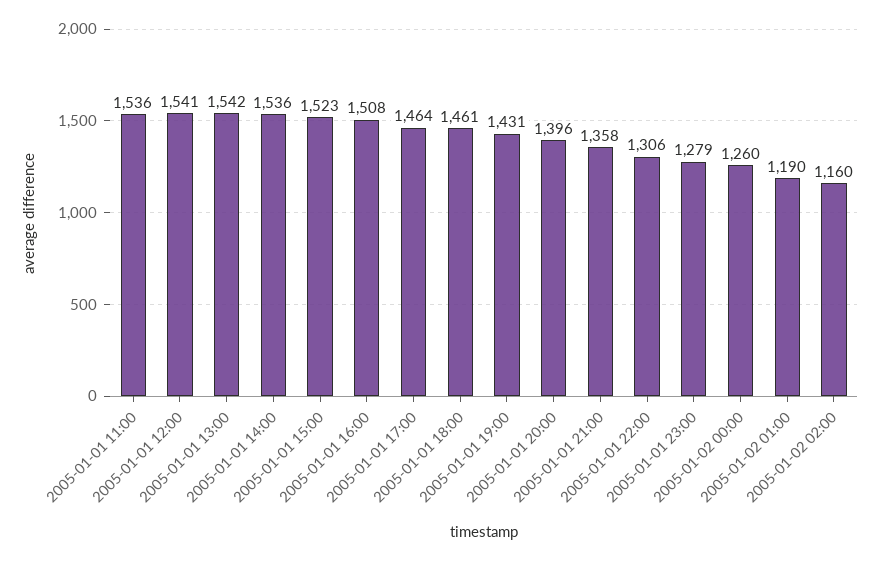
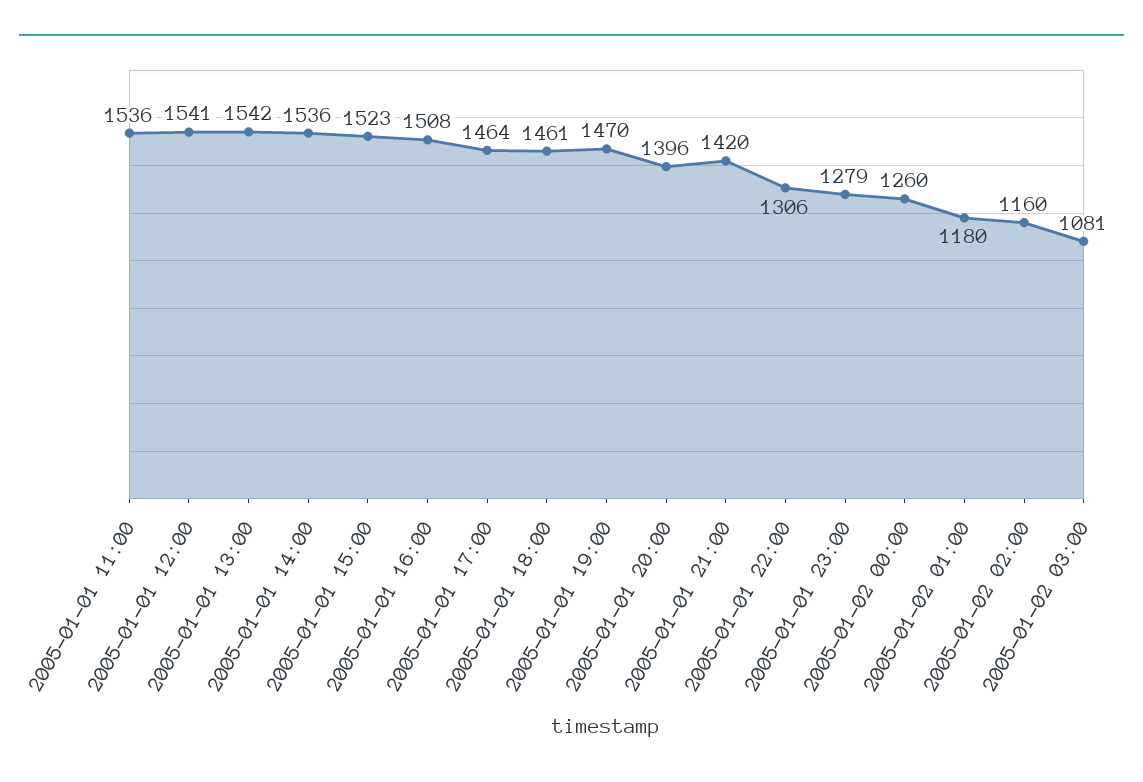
2005-01-01 19:00: 1431 -> 1470
2005-01-01 21:00: 1358 -> 1420
2005-01-02 01:00: 1190 -> 1180
2005-01-02 03:00: none -> 1081

